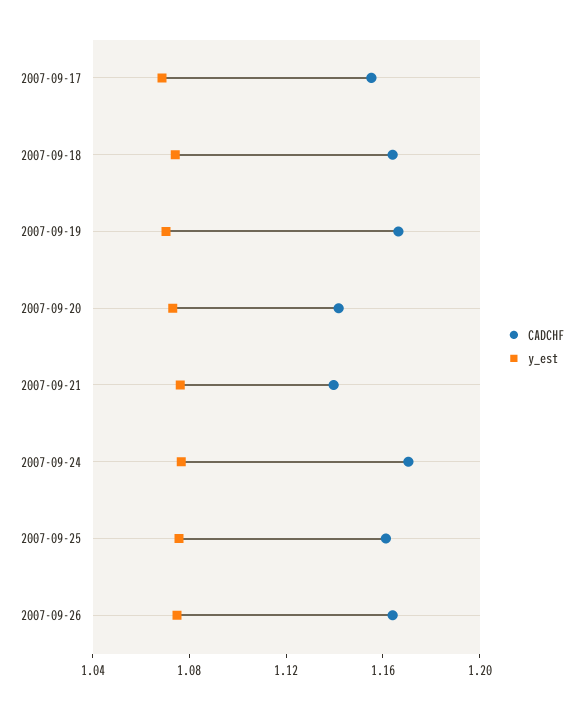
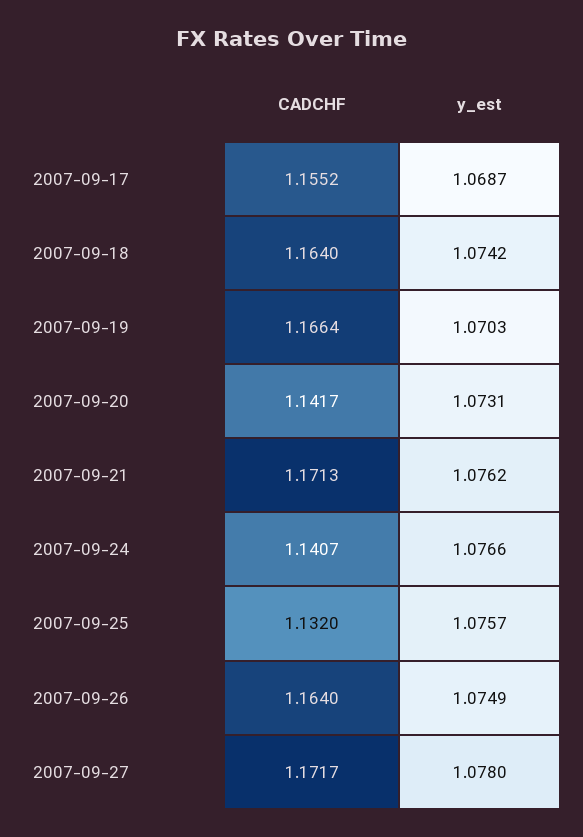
CADCHF, 2007-09-21: 1.14 -> 1.1713
CADCHF, 2007-09-24: 1.17 -> 1.1407
CADCHF, 2007-09-25: 1.16 -> 1.132
CADCHF, 2007-09-27: none -> 1.1717
y_est, 2007-09-27: none -> 1.078

